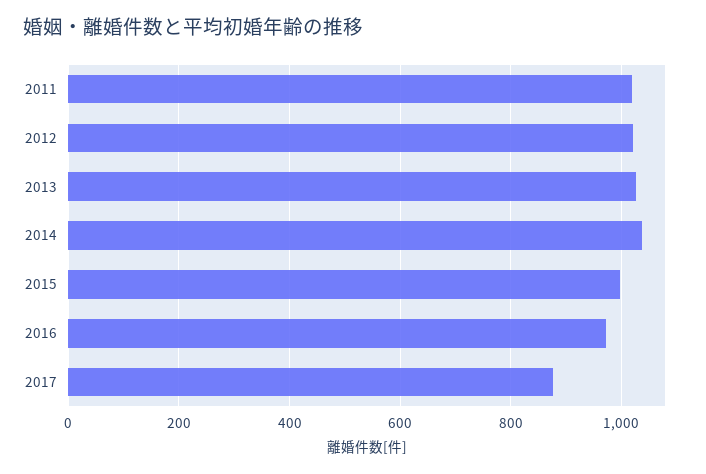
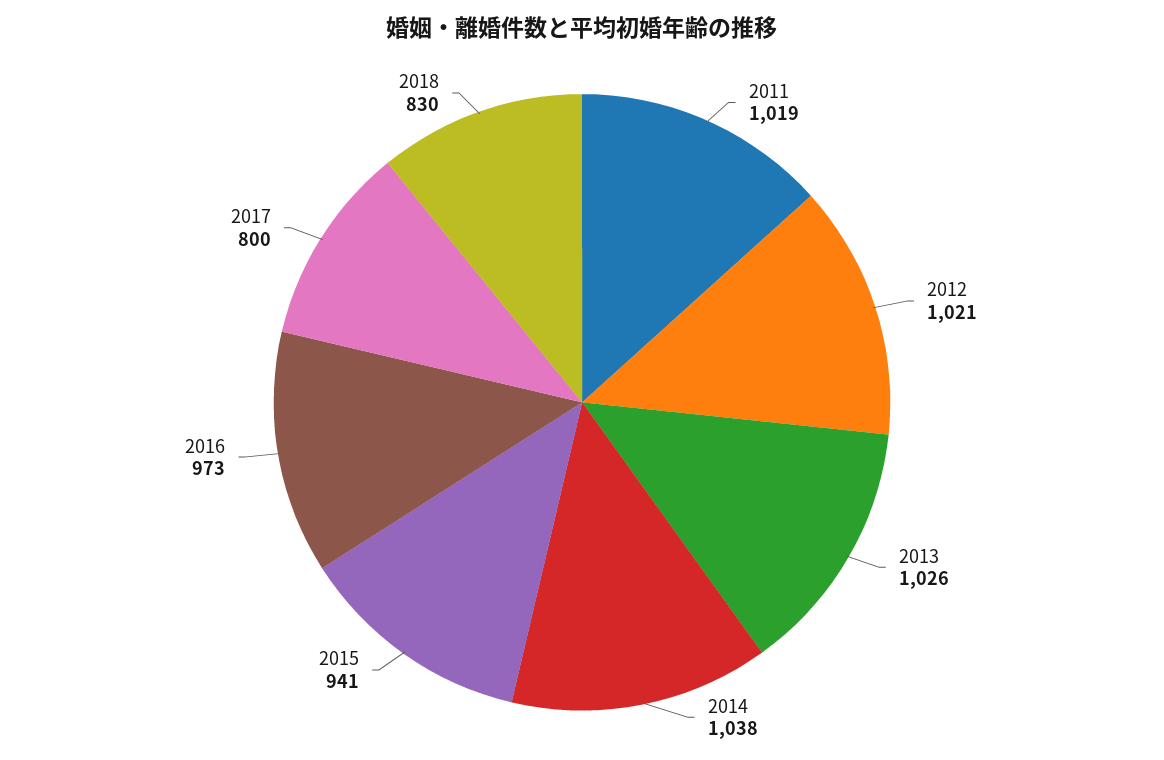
2015: 1000 -> 941
2017: 880 -> 800
2018: none -> 830

